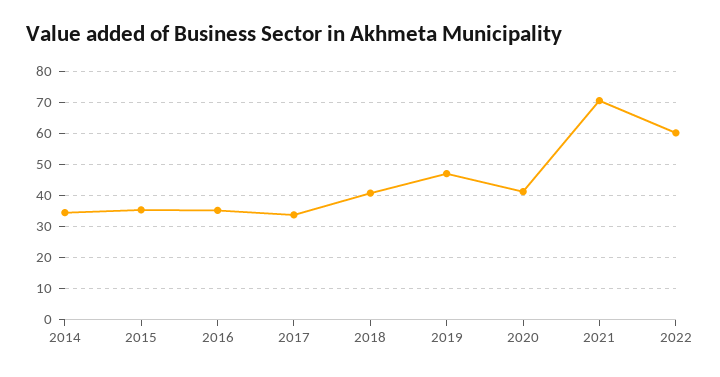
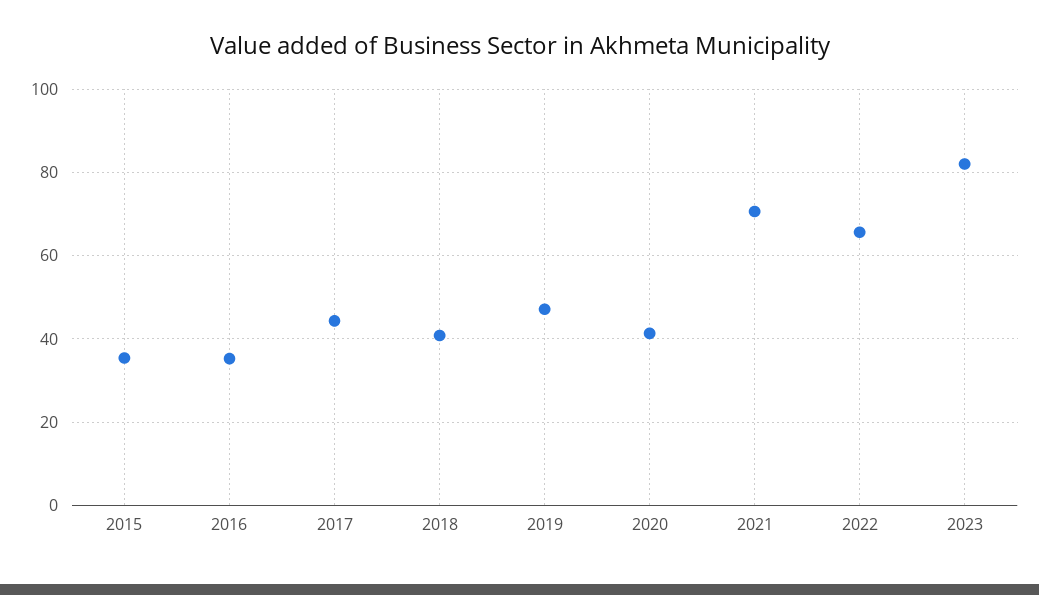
2014: 34 -> none
2017: 34 -> 44
2022: 60 -> 66
2023: none -> 82

